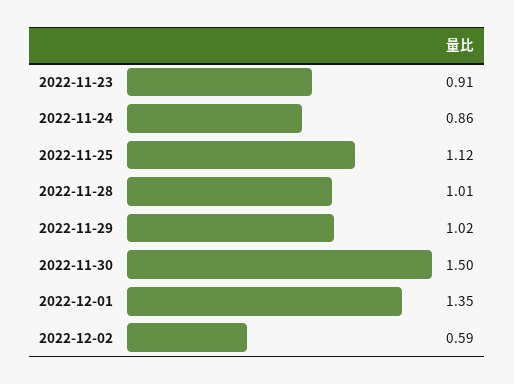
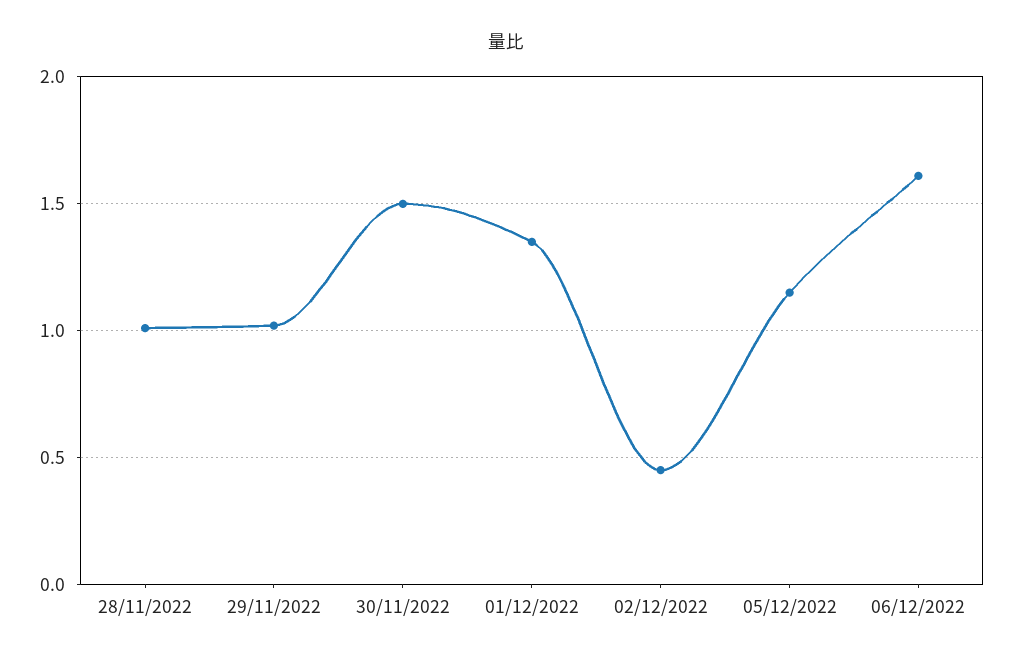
2022-11-23: 0.91 -> none
2022-11-24: 0.86 -> none
2022-11-25: 1.12 -> none
2022-12-02: 0.59 -> 0.45
05/12/2022: none -> 1.15
06/12/2022: none -> 1.6

